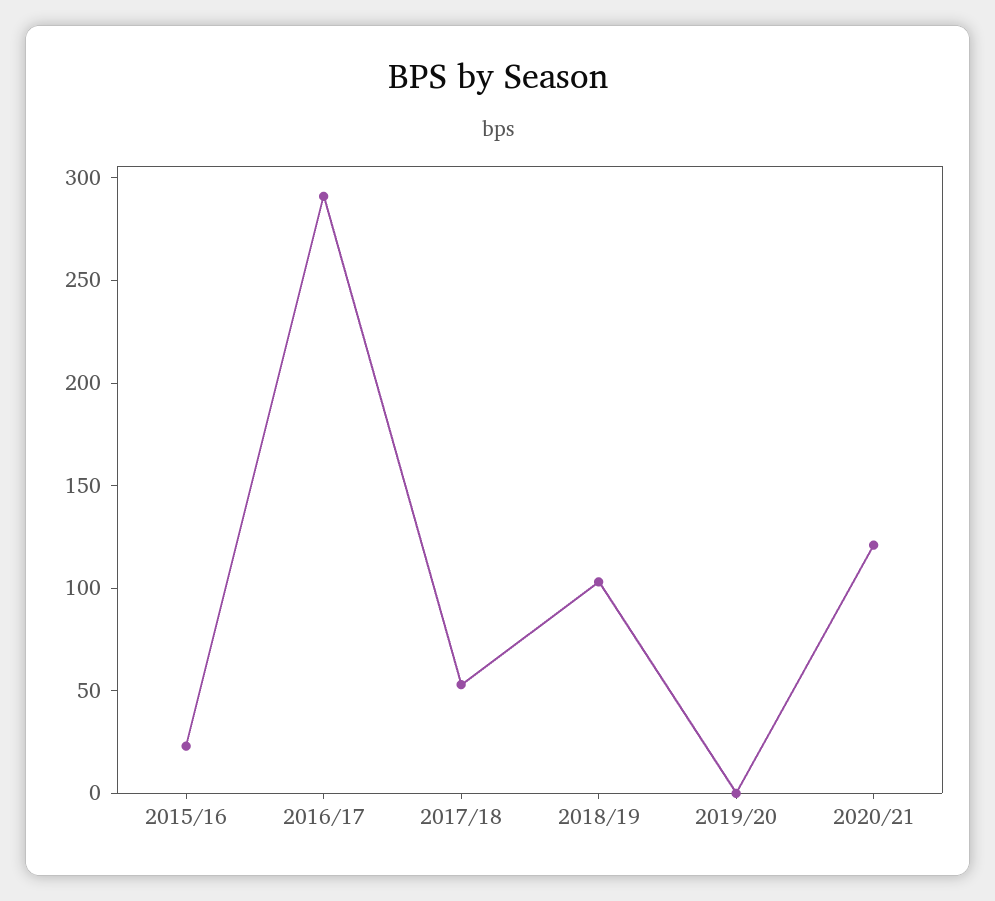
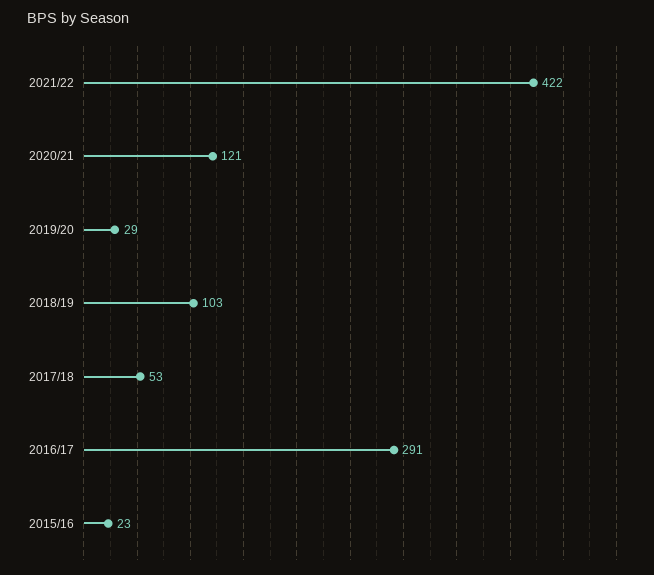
2019/20: 0 -> 29
2021/22: none -> 422

